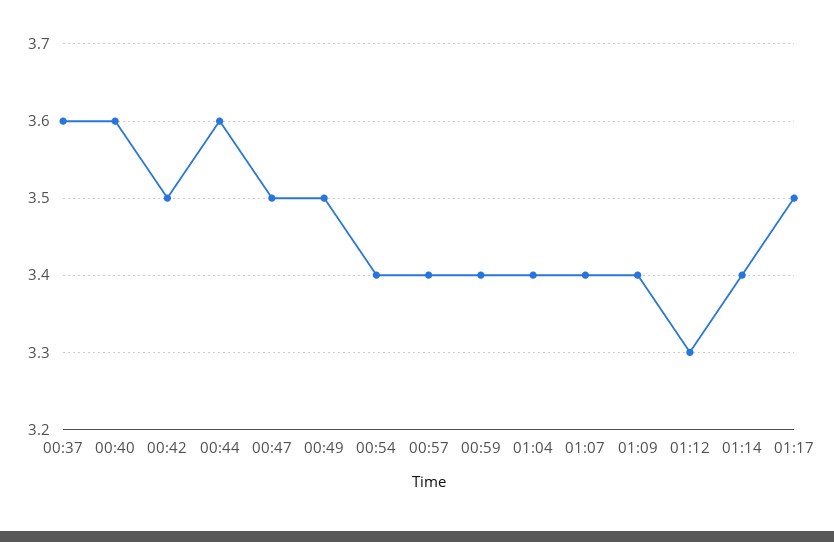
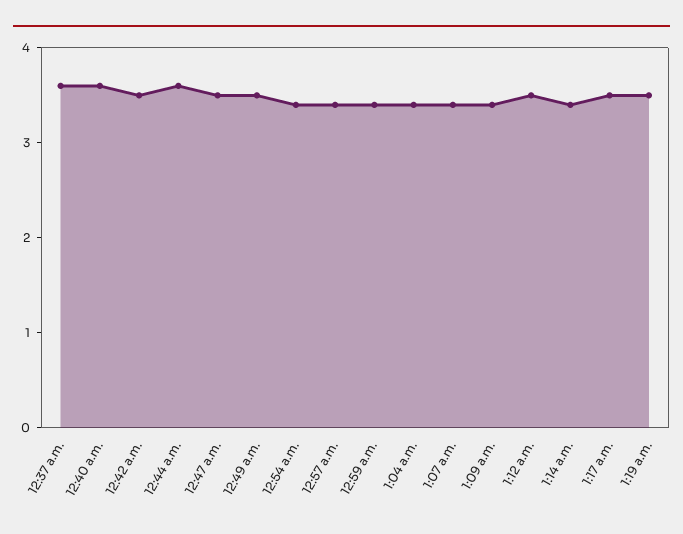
01:12: 3.3 -> 3.5
1:19 a.m.: none -> 3.5

